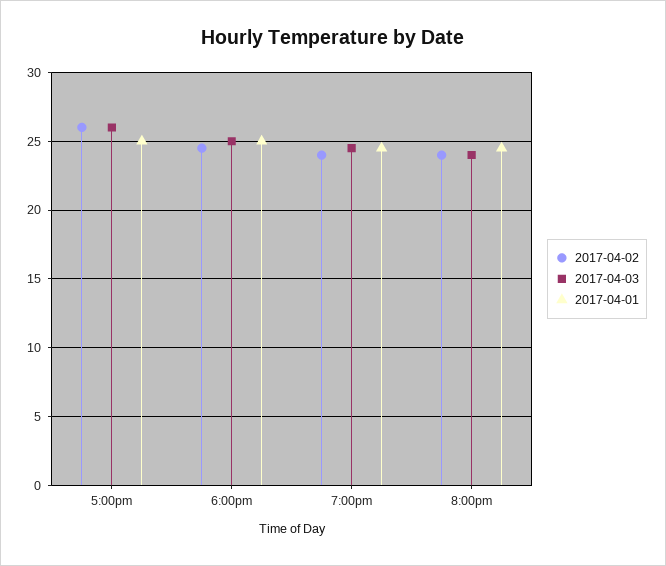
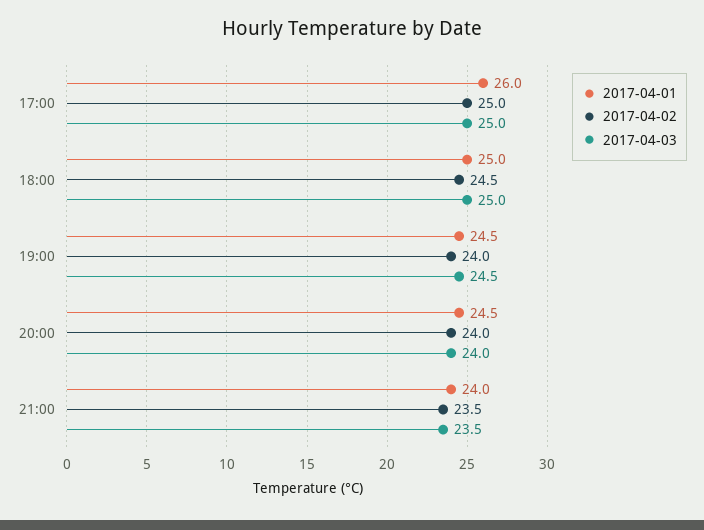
2017-04-02, 5:00pm: 26 -> 25
2017-04-03, 5:00pm: 26 -> 25
2017-04-01, 5:00pm: 25 -> 26
2017-04-01, 21:00: none -> 24
2017-04-02, 21:00: none -> 23.5
2017-04-03, 21:00: none -> 23.5

